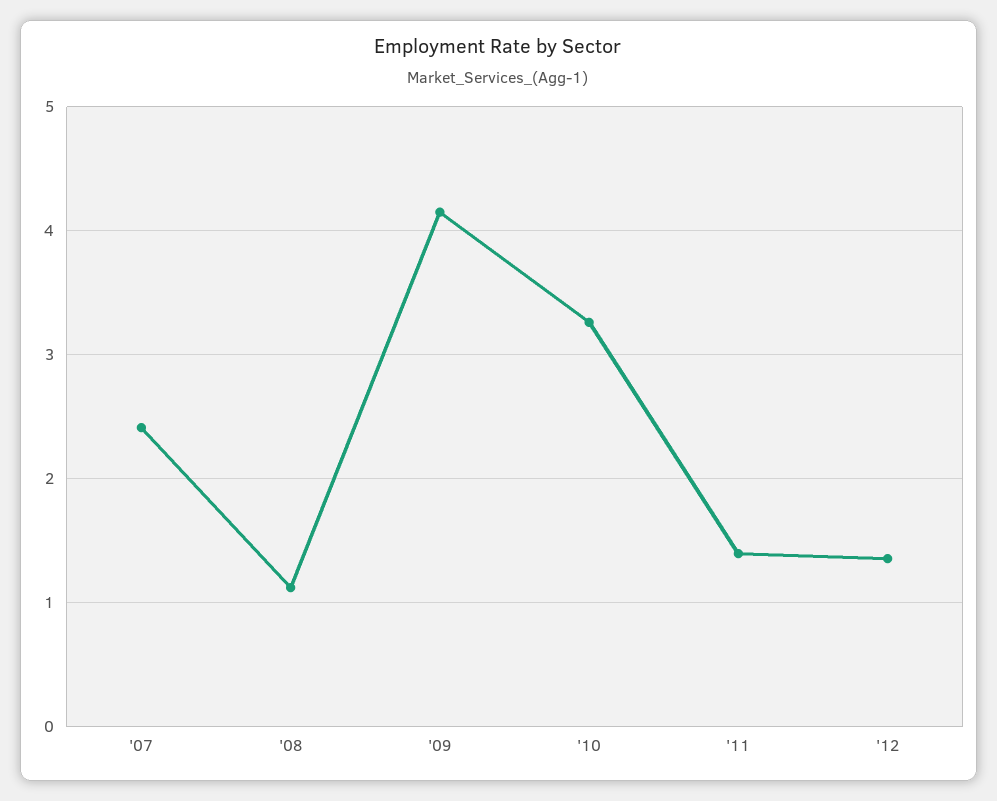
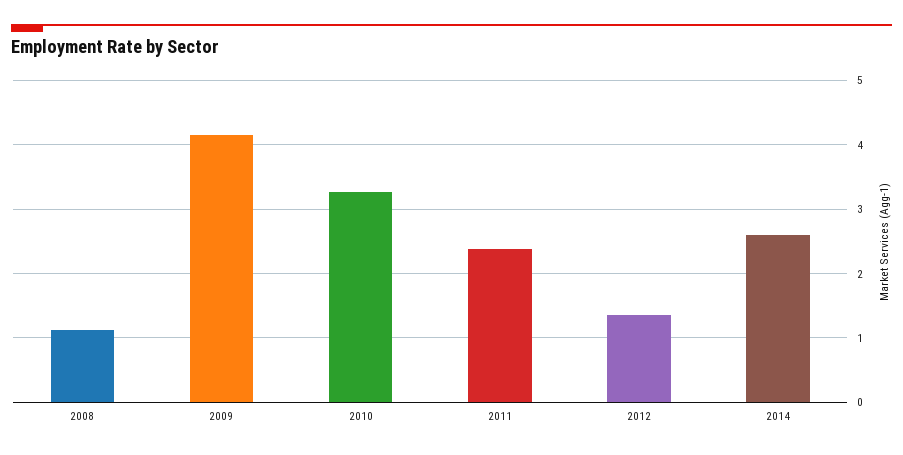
'07: 2.4 -> none
'11: 1.4 -> 2.4
2014: none -> 2.6

